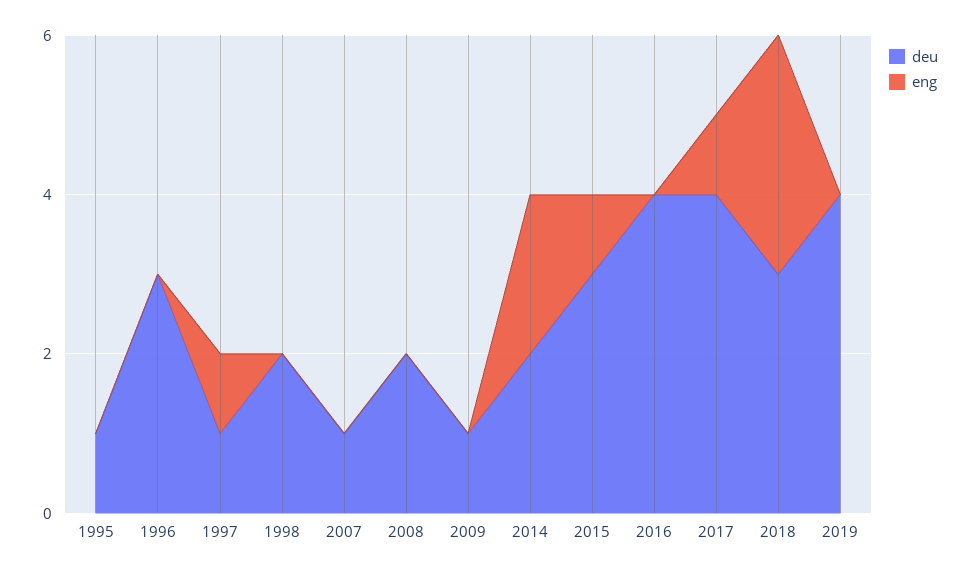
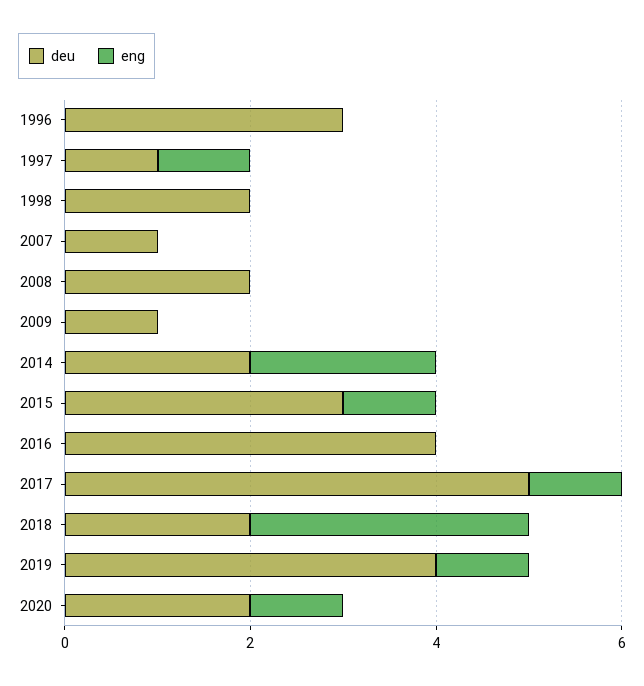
deu, 1995: 1 -> none
eng, 1995: 0 -> none
deu, 2017: 4 -> 5
deu, 2018: 3 -> 2
eng, 2019: 0 -> 1
deu, 2020: none -> 2
eng, 2020: none -> 1

